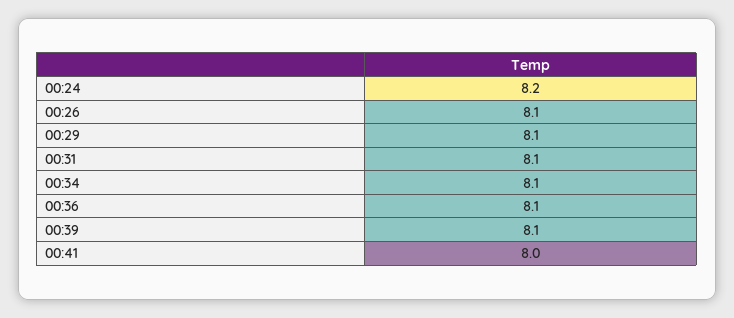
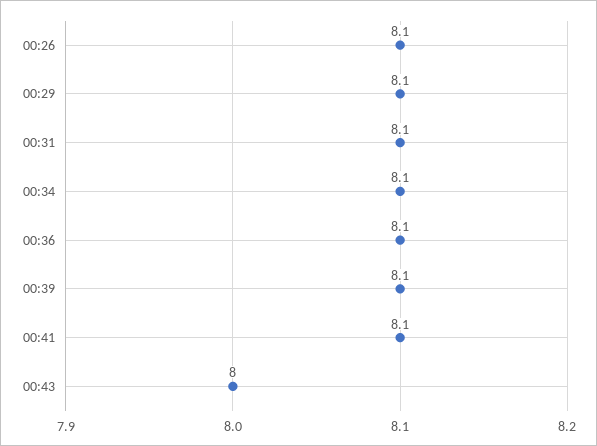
00:24: 8.2 -> none
00:41: 8 -> 8.1
00:43: none -> 8

